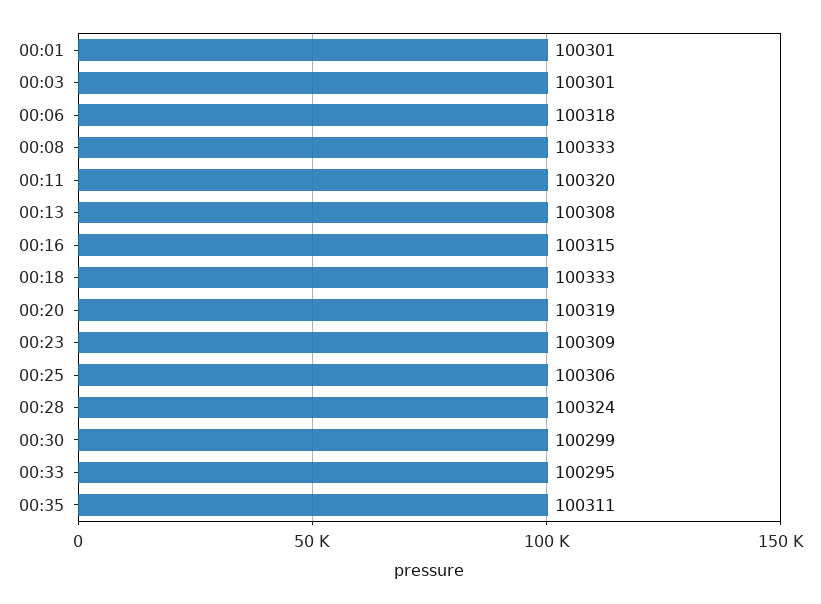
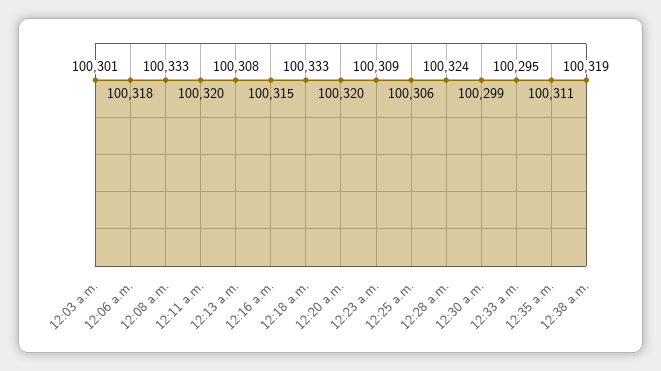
00:01: 100301 -> none
00:20: 100319 -> 100320
12:38 a.m.: none -> 100319

